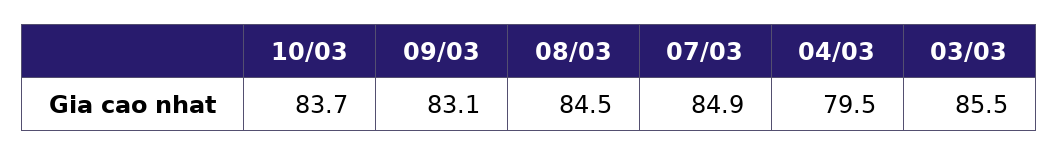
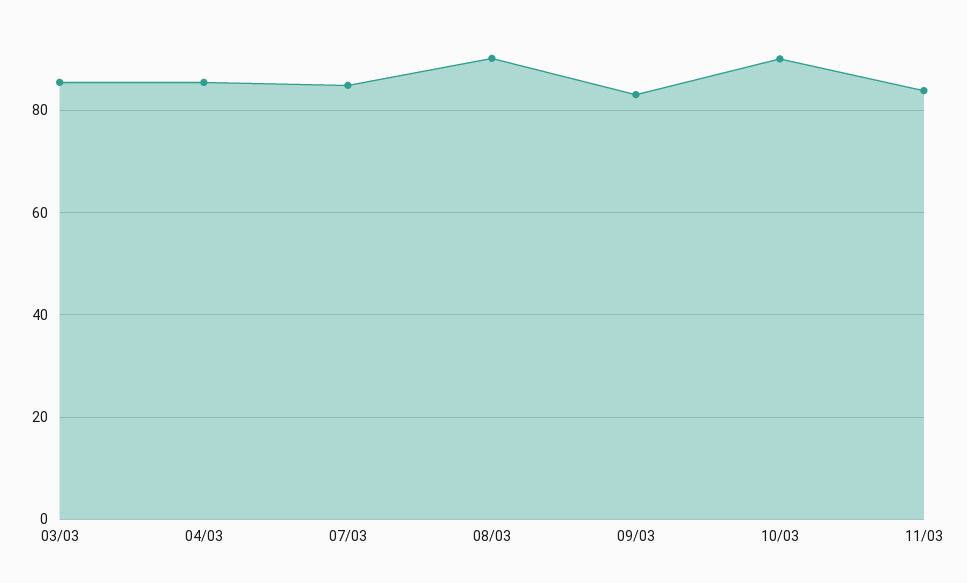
10/03: 83.7 -> 90
08/03: 84.5 -> 90
04/03: 79.5 -> 86
11/03: none -> 84

